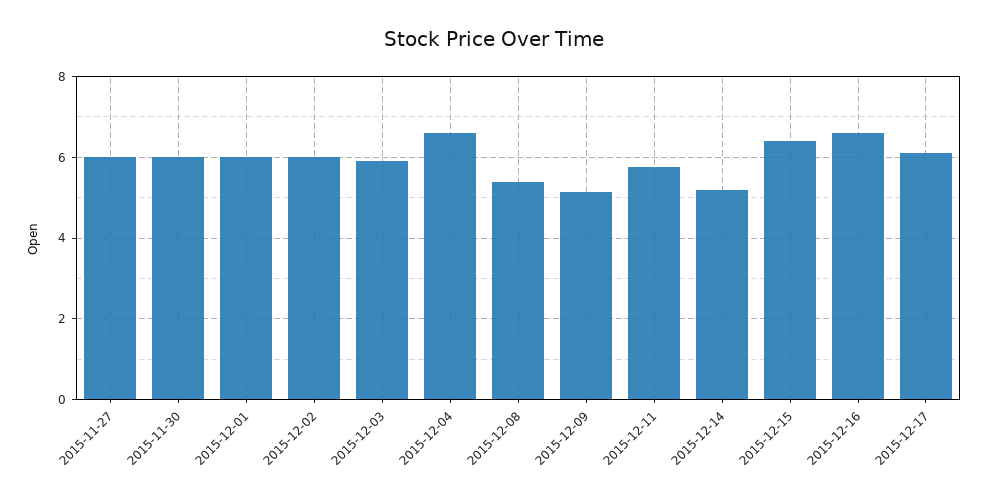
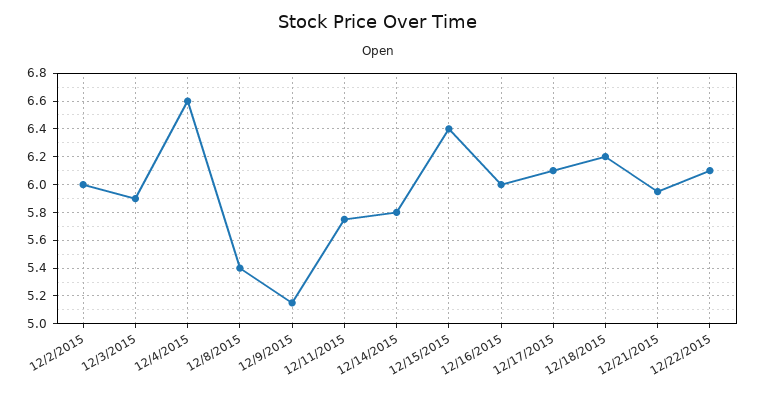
2015-11-27: 6 -> none
2015-11-30: 6 -> none
2015-12-01: 6 -> none
2015-12-14: 5.2 -> 5.8
2015-12-16: 6.6 -> 6
12/18/2015: none -> 6.2
12/21/2015: none -> 5.95
12/22/2015: none -> 6.1

